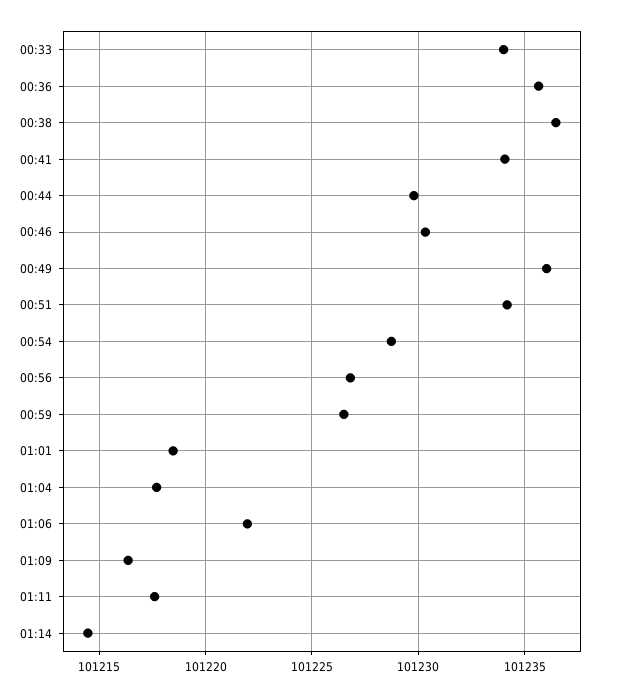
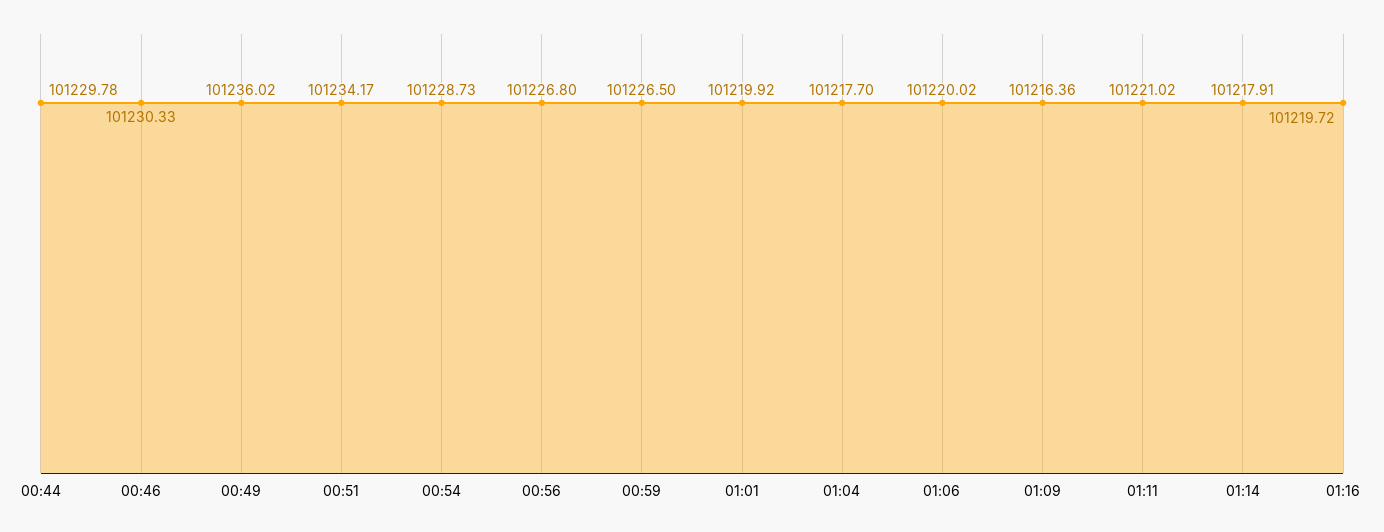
00:33: 101234 -> none
00:36: 101235.5 -> none
00:38: 101236.5 -> none
00:41: 101234 -> none
01:01: 101218.5 -> 101219.92
01:06: 101222 -> 101220.02
01:11: 101217.5 -> 101221.02
01:14: 101214.5 -> 101217.91
01:16: none -> 101219.72

